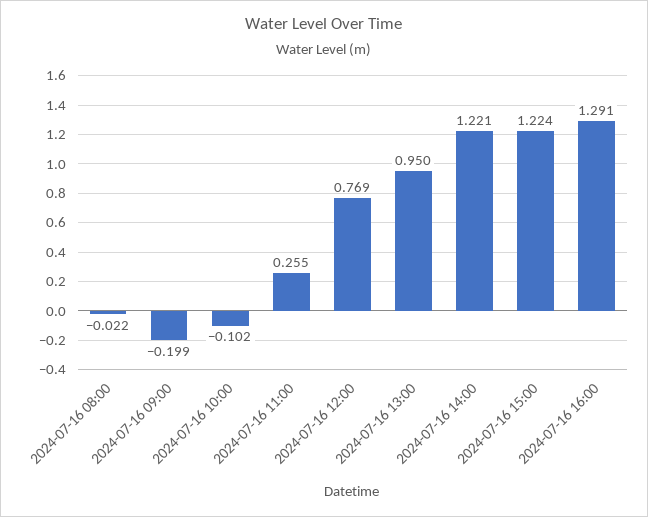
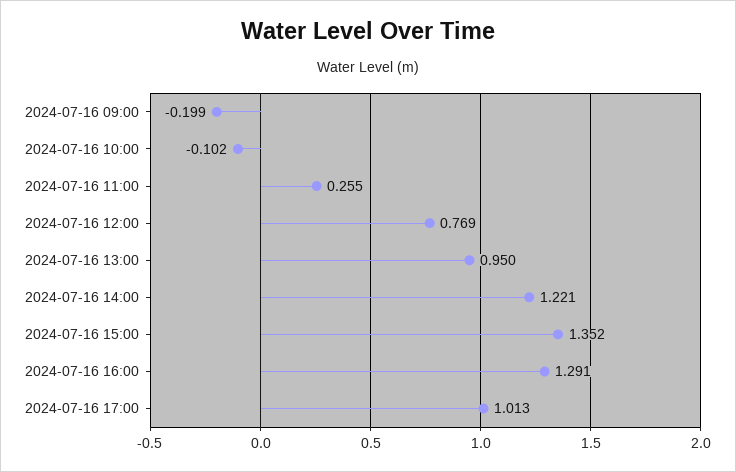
2024-07-16 08:00: -0.022 -> none
2024-07-16 15:00: 1.224 -> 1.352
2024-07-16 17:00: none -> 1.013

